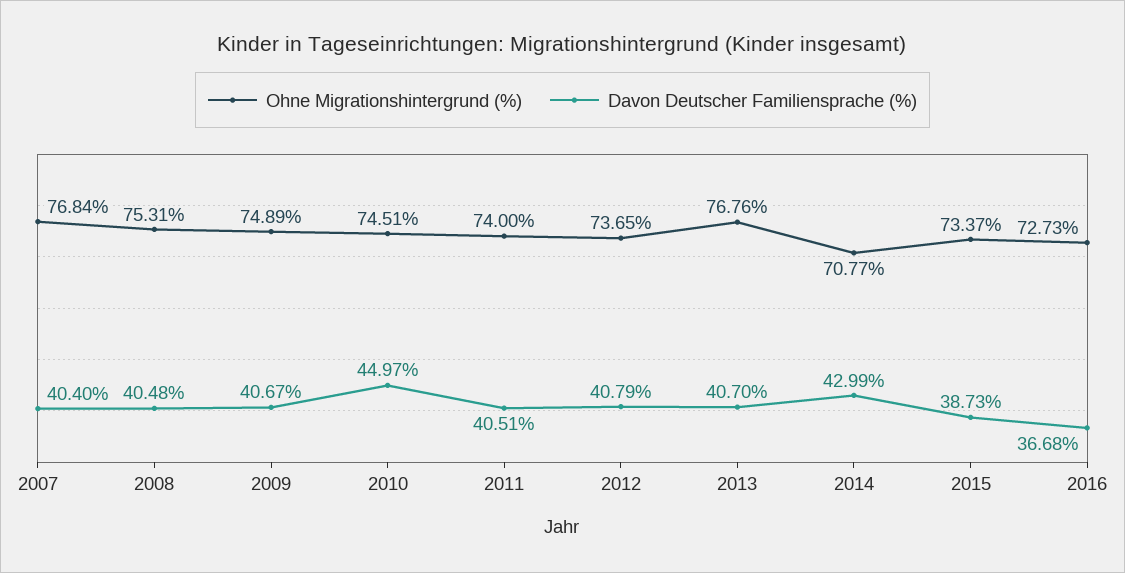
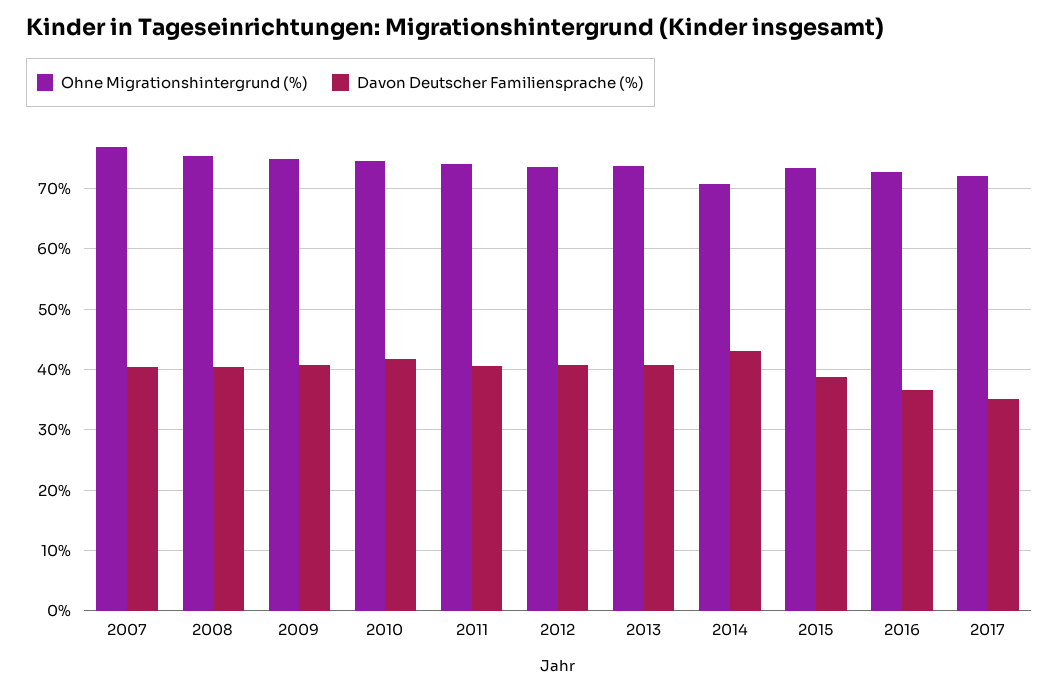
Davon Deutscher Familiensprache (%), 2010: 44.97 -> 42
Ohne Migrationshintergrund (%), 2013: 76.76 -> 74
Ohne Migrationshintergrund (%), 2017: none -> 72
Davon Deutscher Familiensprache (%), 2017: none -> 35

